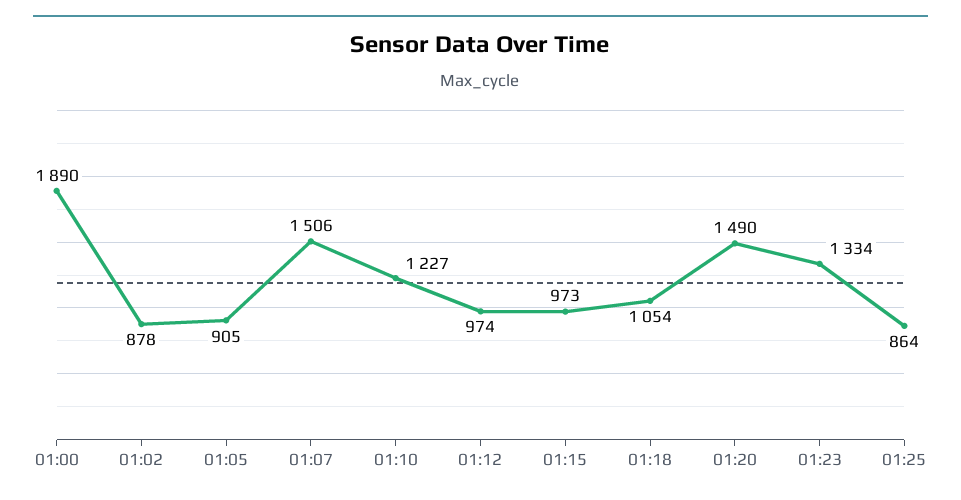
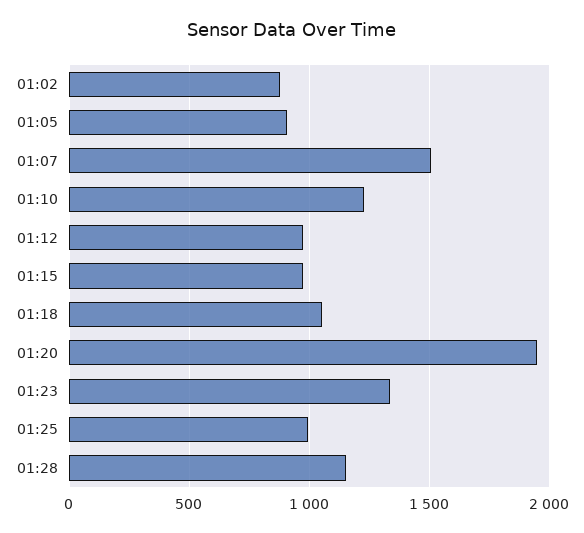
01:00: 1890 -> none
01:20: 1490 -> 1950
01:25: 864 -> 1000
01:28: none -> 1150

